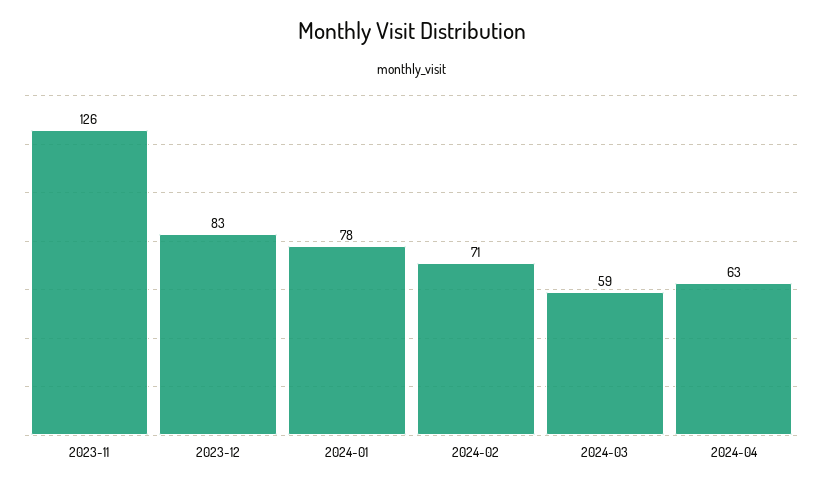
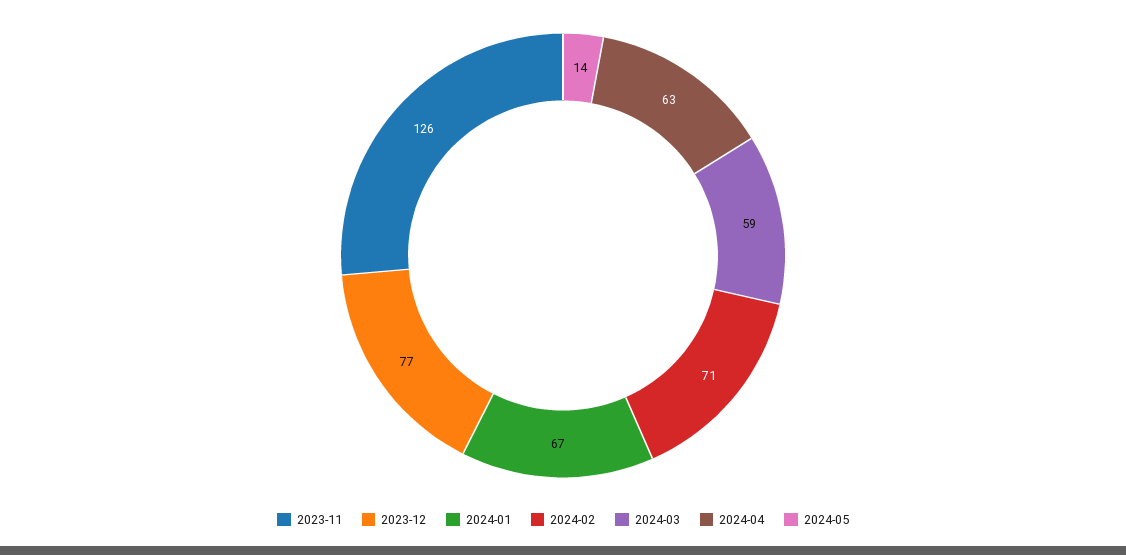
2023-12: 83 -> 77
2024-01: 78 -> 67
2024-05: none -> 14

